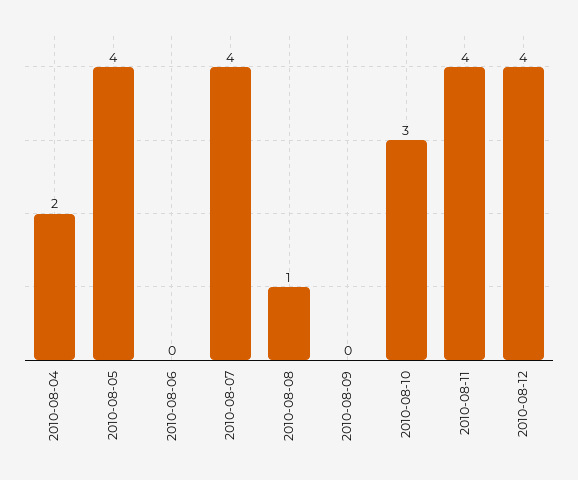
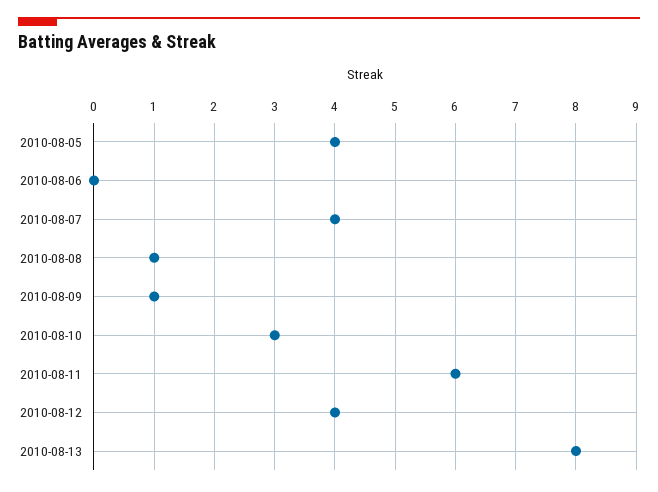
2010-08-04: 2 -> none
2010-08-09: 0 -> 1
2010-08-11: 4 -> 6
2010-08-13: none -> 8

